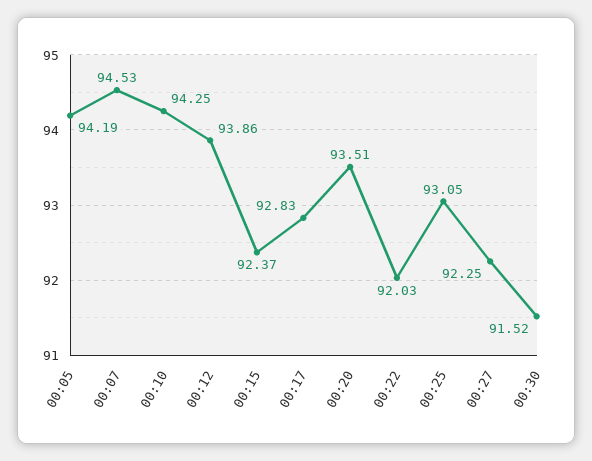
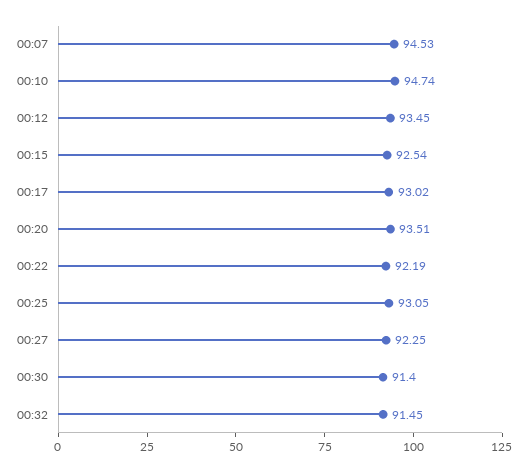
00:05: 94.19 -> none
00:10: 94.25 -> 94.74
00:12: 93.86 -> 93.45
00:15: 92.37 -> 92.54
00:17: 92.83 -> 93.02
00:22: 92.03 -> 92.19
00:30: 91.52 -> 91.4
00:32: none -> 91.45

